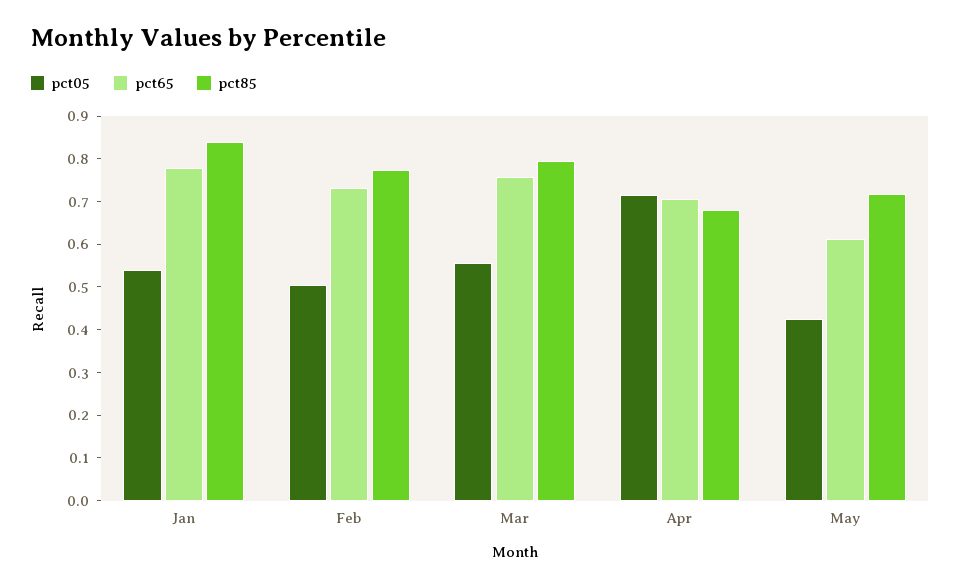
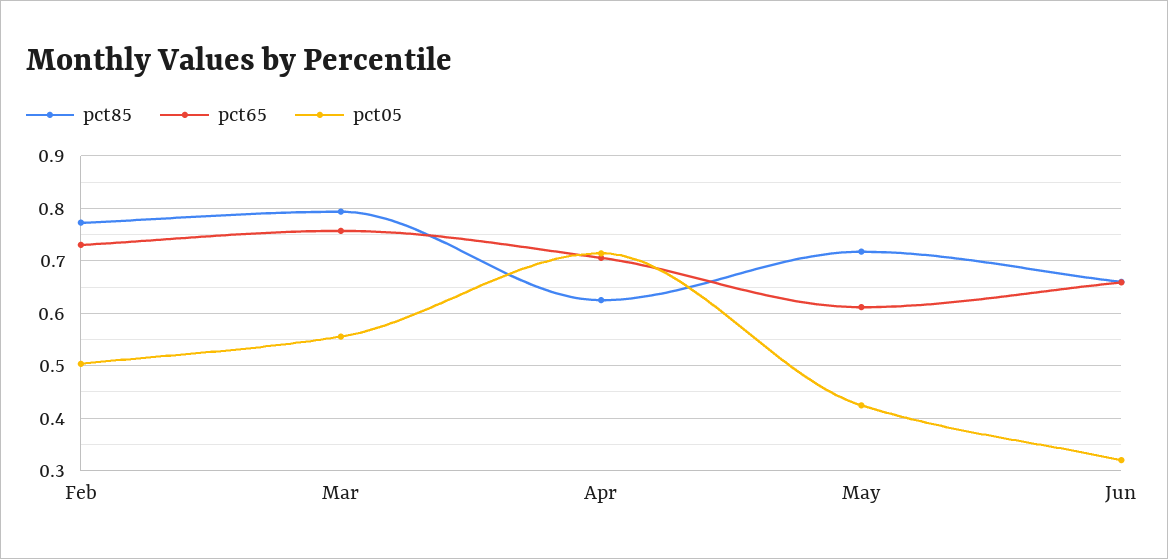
pct05, Jan: 0.54 -> none
pct65, Jan: 0.78 -> none
pct85, Jan: 0.84 -> none
pct85, Apr: 0.68 -> 0.62
pct85, Jun: none -> 0.66
pct65, Jun: none -> 0.66
pct05, Jun: none -> 0.32

